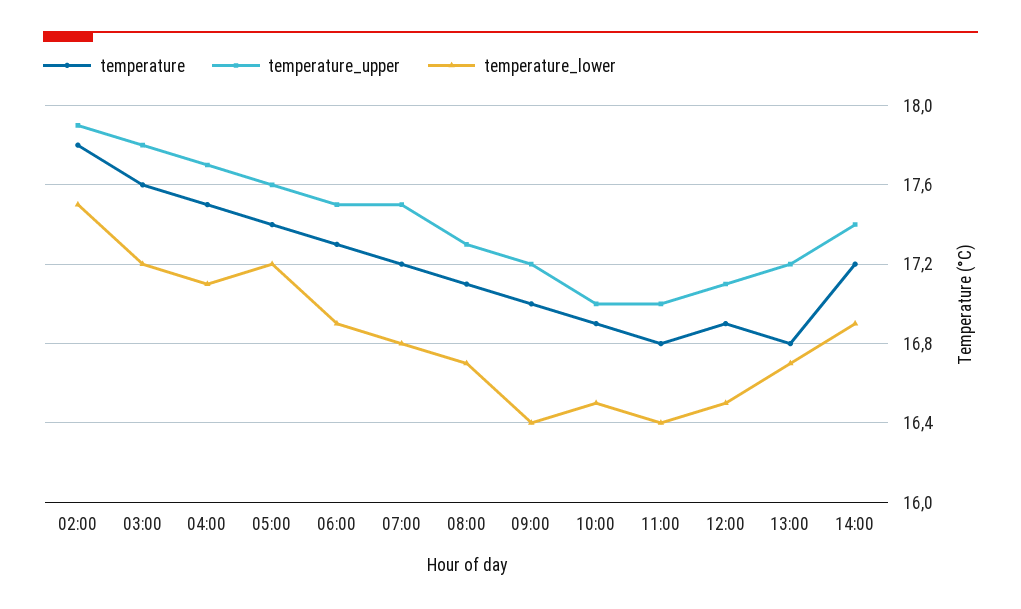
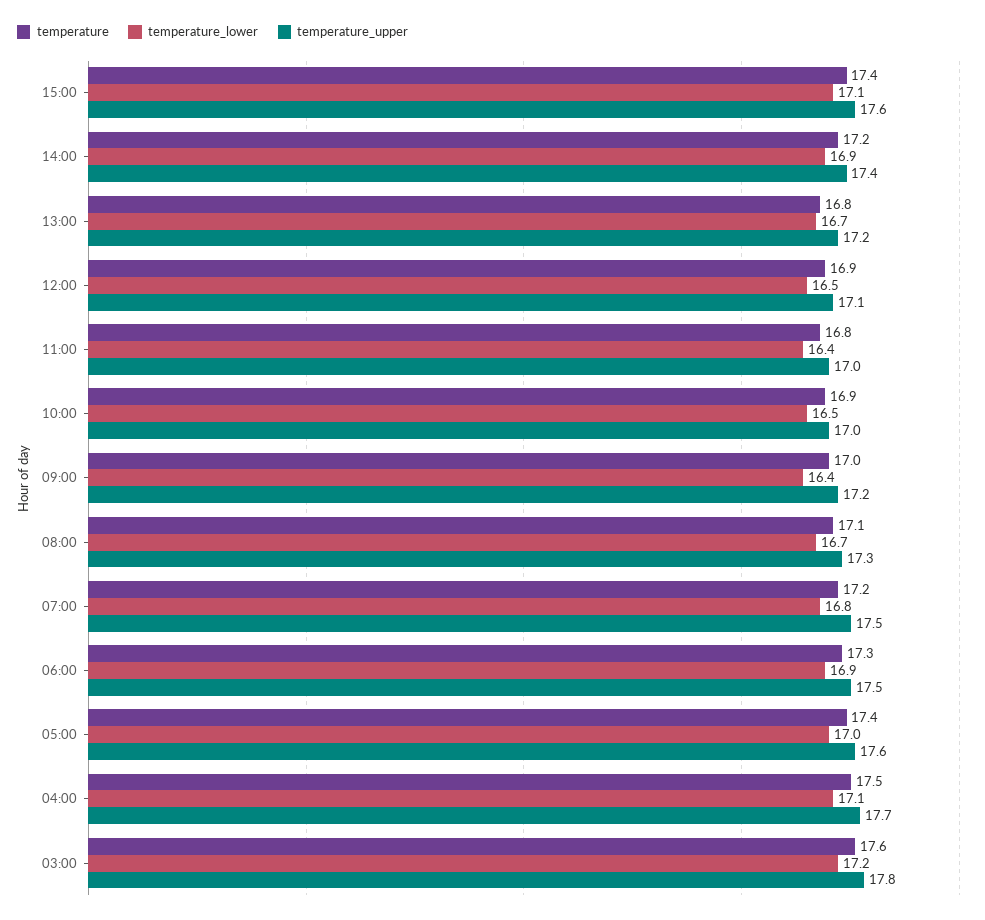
temperature, 02:00: 17.8 -> none
temperature_upper, 02:00: 17.9 -> none
temperature_lower, 02:00: 17.5 -> none
temperature_lower, 05:00: 17.2 -> 17
temperature, 15:00: none -> 17.4
temperature_lower, 15:00: none -> 17.1
temperature_upper, 15:00: none -> 17.6

